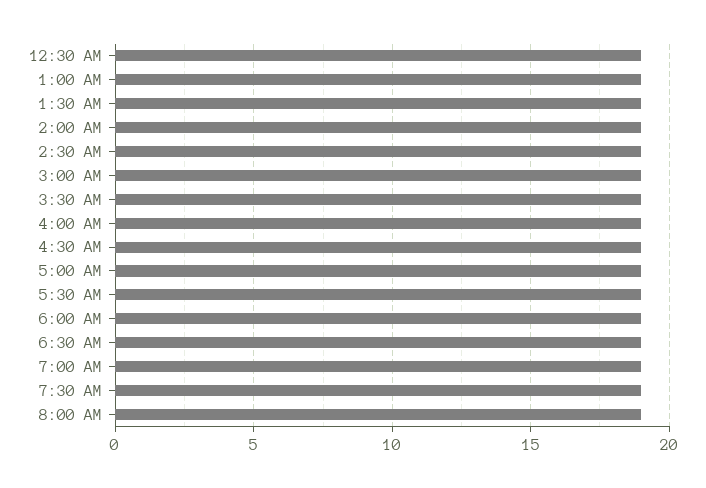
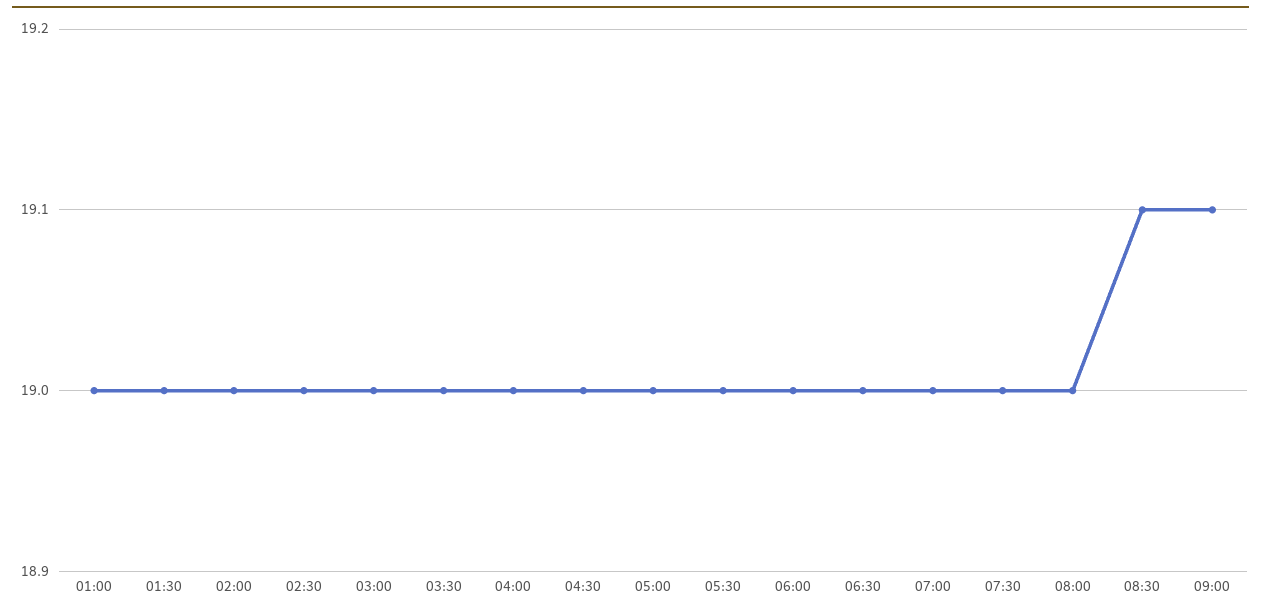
12:30 AM: 19 -> none
08:30: none -> 19.1
09:00: none -> 19.1

